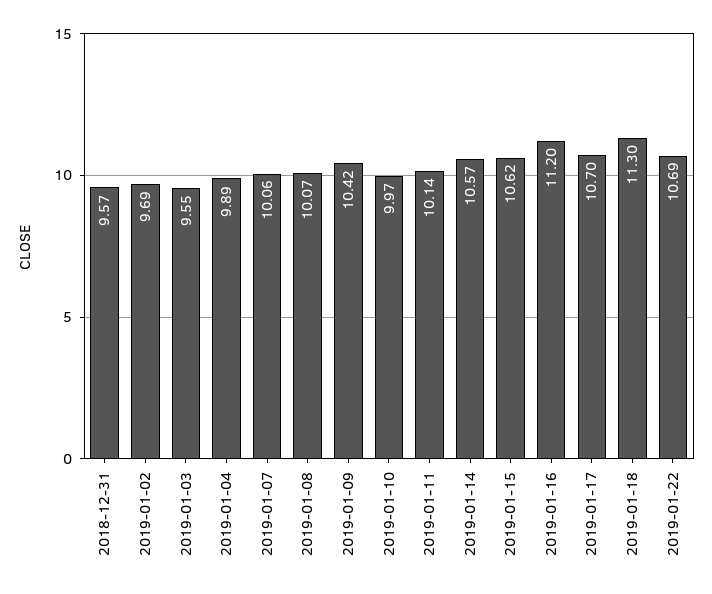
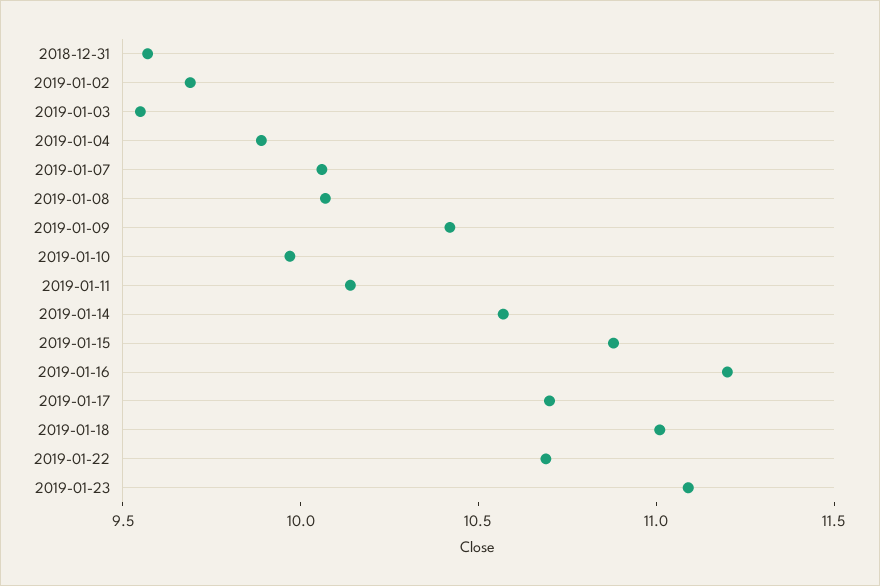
2019-01-15: 10.62 -> 10.9
2019-01-18: 11.3 -> 11
2019-01-23: none -> 11.1

